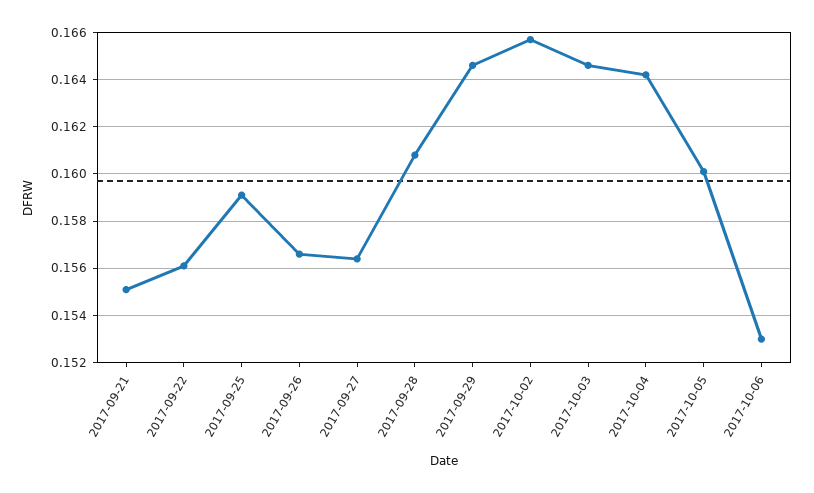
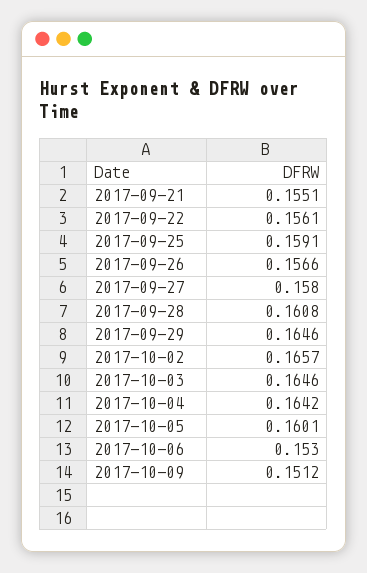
2017-09-27: 0.1565 -> 0.158
2017-10-09: none -> 0.1512

